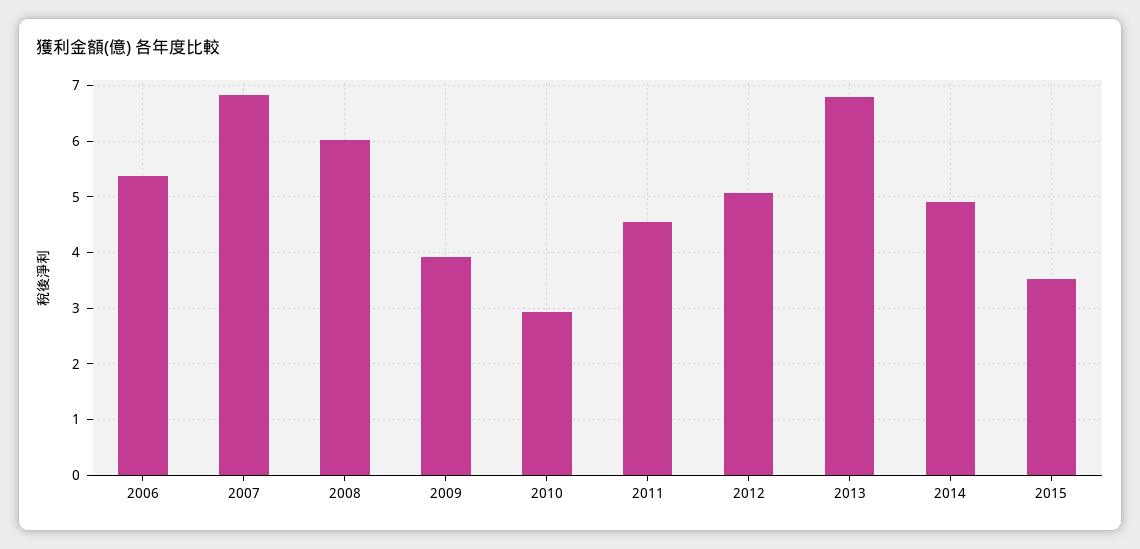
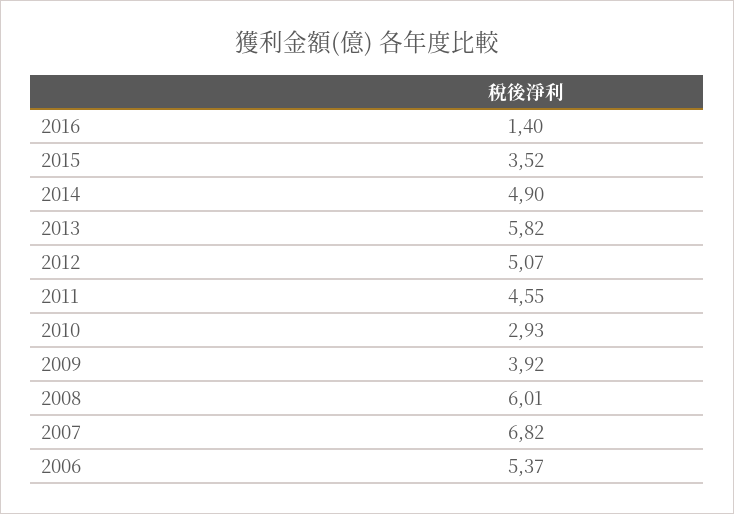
2013: 6.8 -> 5.82
2016: none -> 1.4

